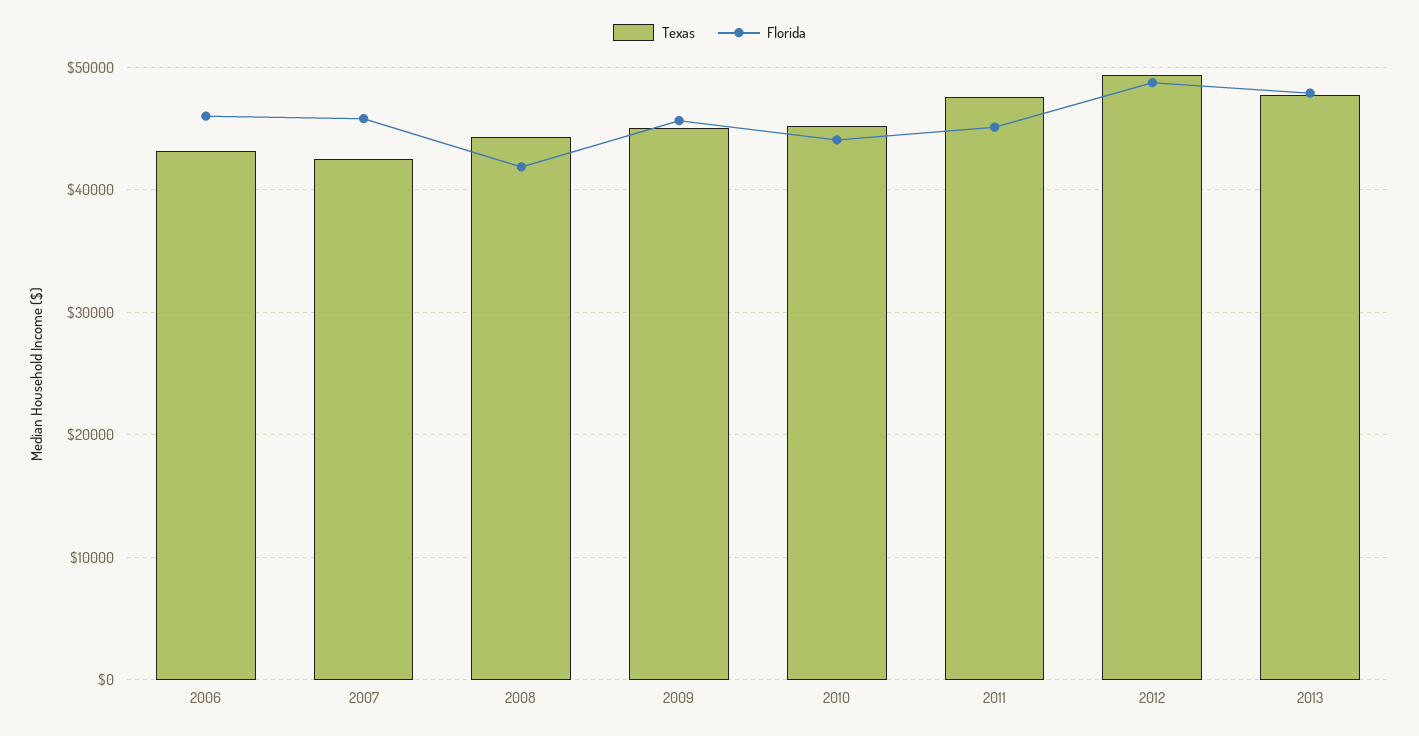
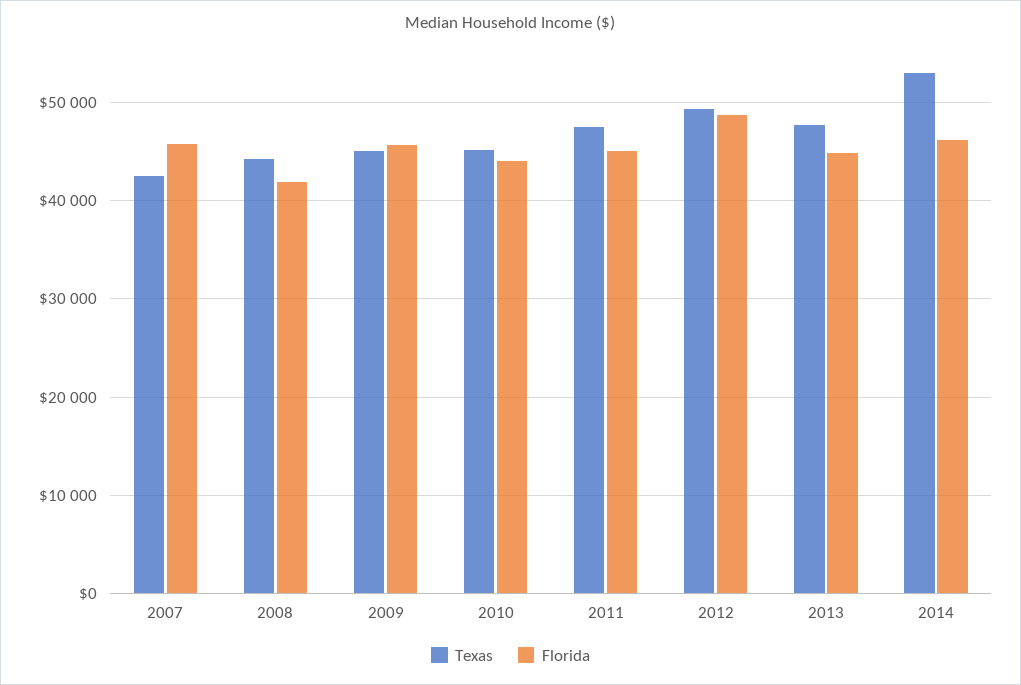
Texas, 2006: 43000 -> none
Florida, 2006: 46000 -> none
Florida, 2013: 48000 -> 45000
Texas, 2014: none -> 53000
Florida, 2014: none -> 46000

